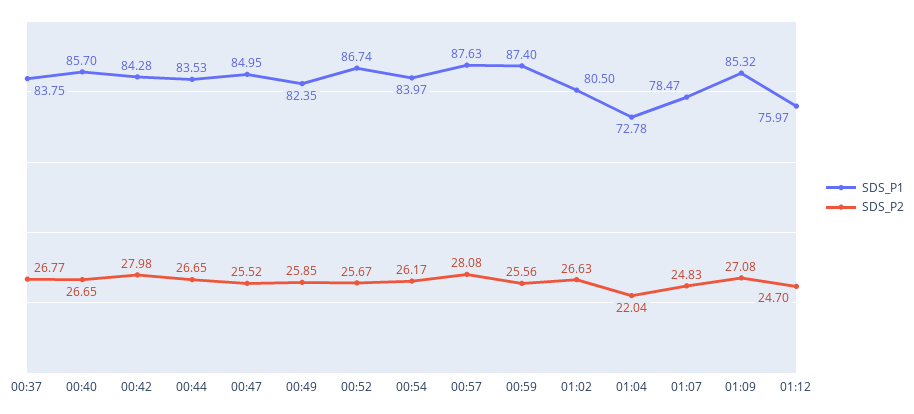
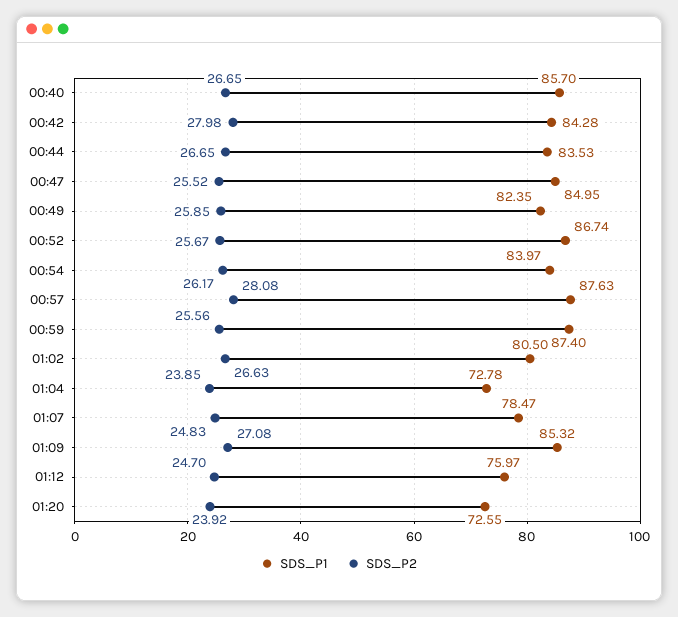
SDS_P1, 00:37: 83.75 -> none
SDS_P2, 00:37: 26.77 -> none
SDS_P2, 01:04: 22.04 -> 23.85
SDS_P1, 01:20: none -> 72.55
SDS_P2, 01:20: none -> 23.92

